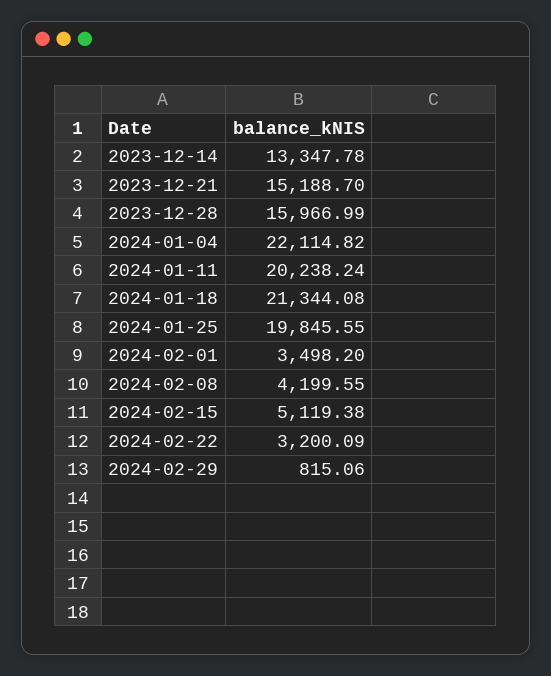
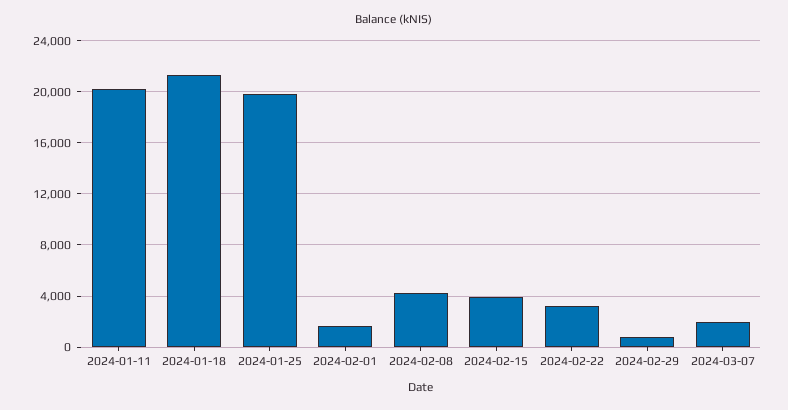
2023-12-14: 13347.78 -> none
2023-12-21: 15188.7 -> none
2023-12-28: 15966.99 -> none
2024-01-04: 22114.82 -> none
2024-02-01: 3498.2 -> 1500
2024-02-15: 5119.38 -> 4000
2024-03-07: none -> 2000

